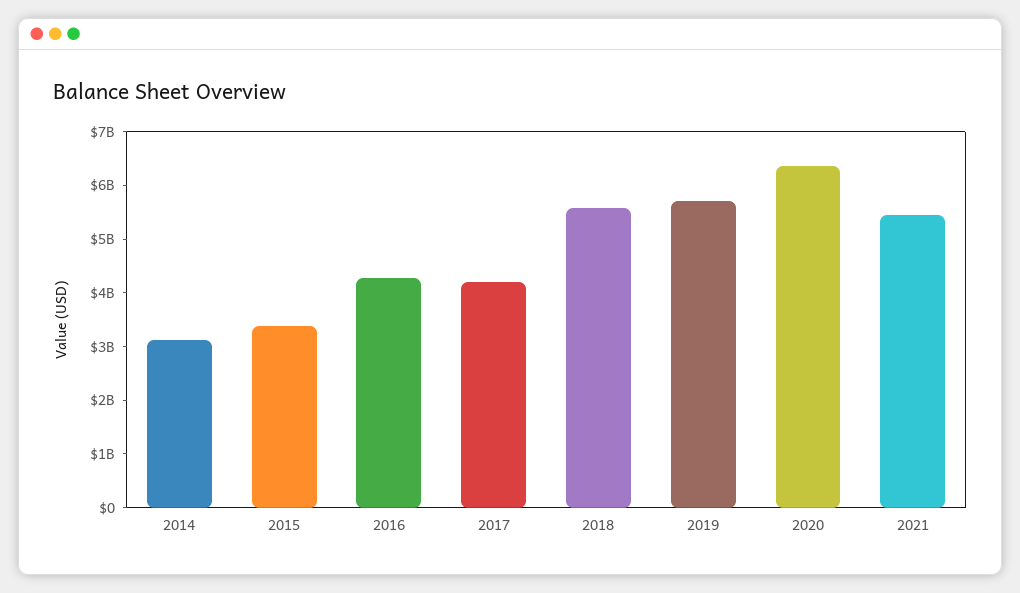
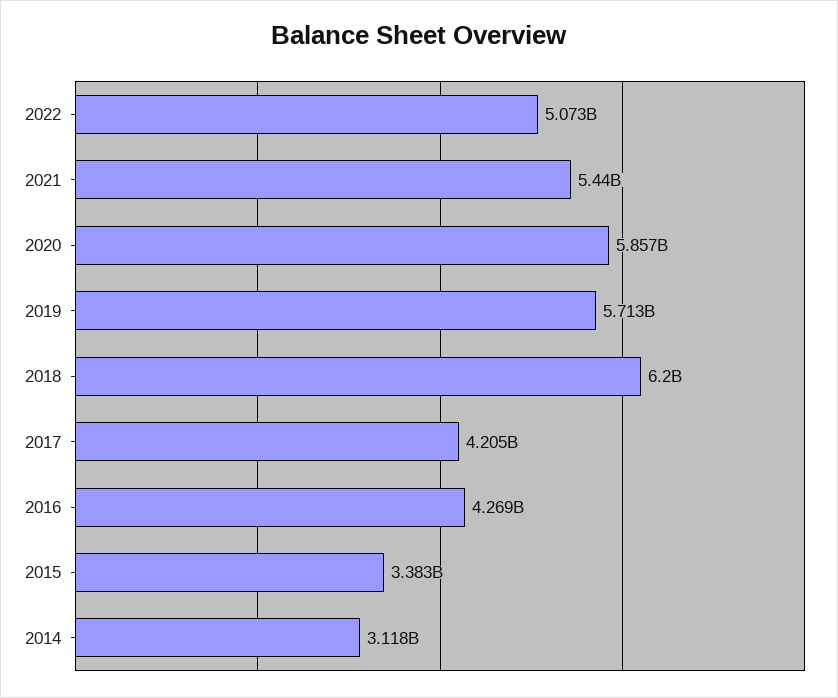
2018: 5600000000 -> 6200000000
2020: 6400000000 -> 5857000000
2022: none -> 5073000000

